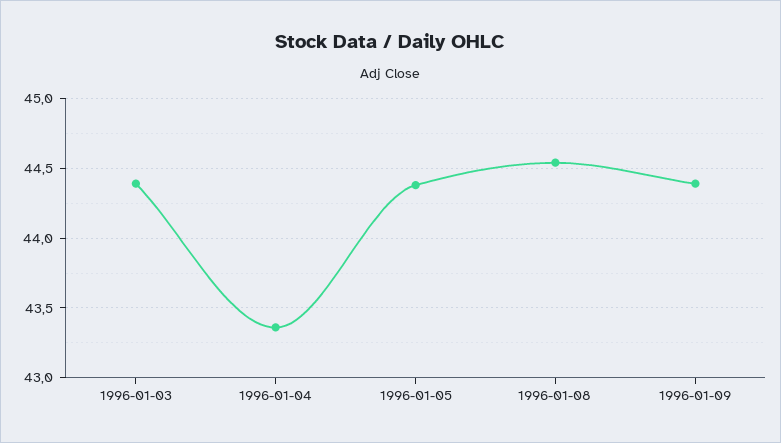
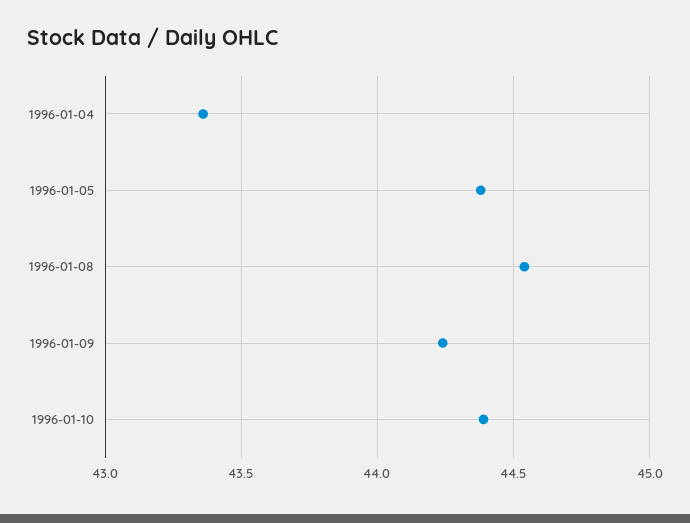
1996-01-03: 44.4 -> none
1996-01-09: 44.4 -> 44.25
1996-01-10: none -> 44.4

